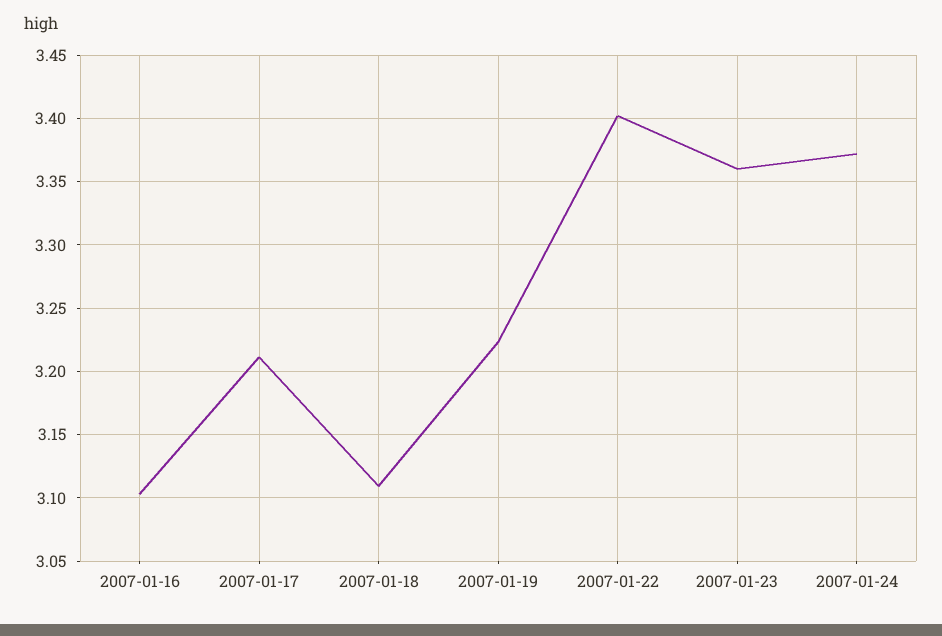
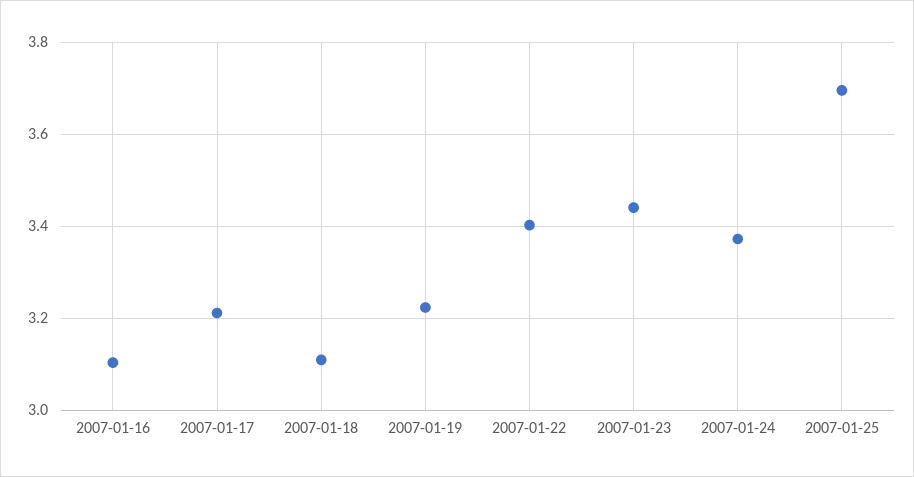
2007-01-23: 3.36 -> 3.44
2007-01-25: none -> 3.7

